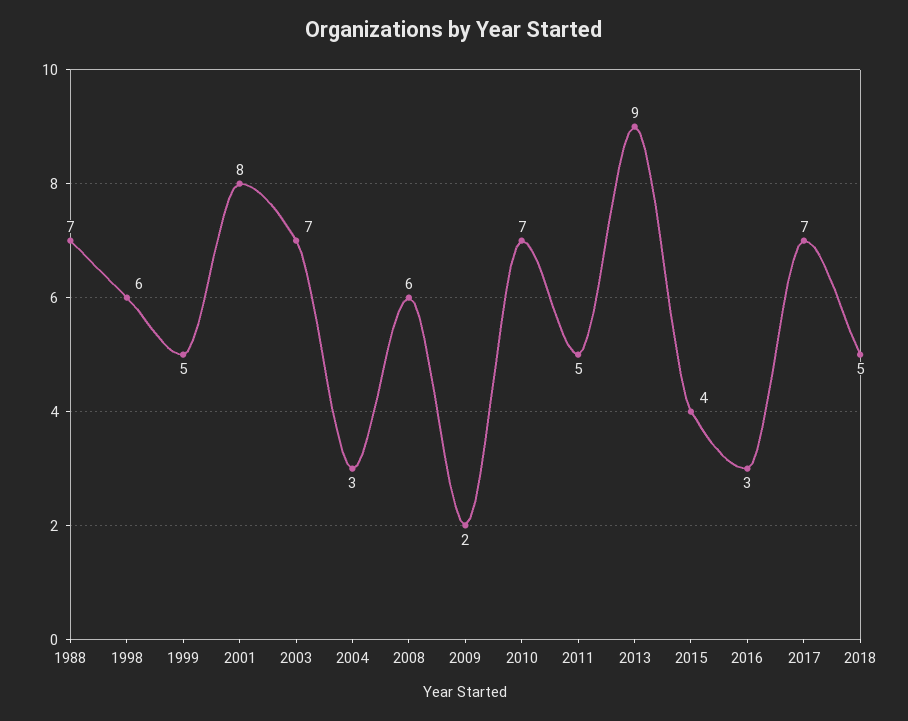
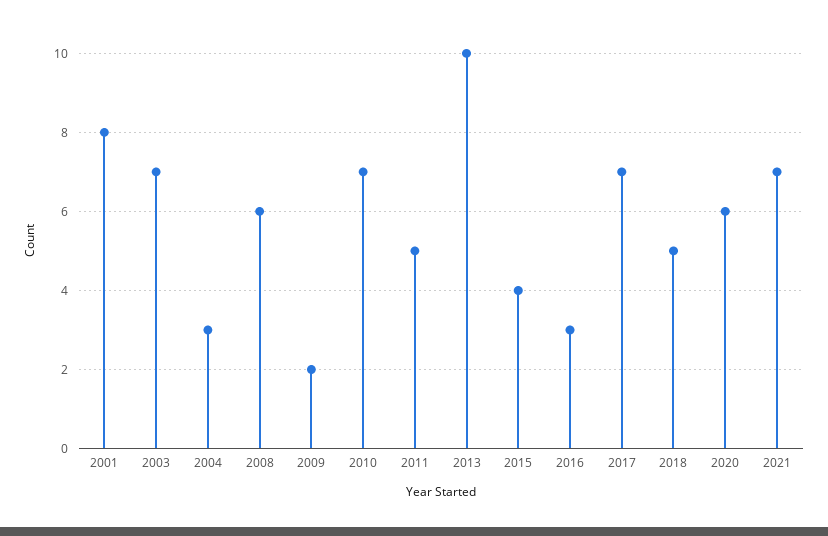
1988: 7 -> none
1998: 6 -> none
1999: 5 -> none
2013: 9 -> 10
2020: none -> 6
2021: none -> 7

